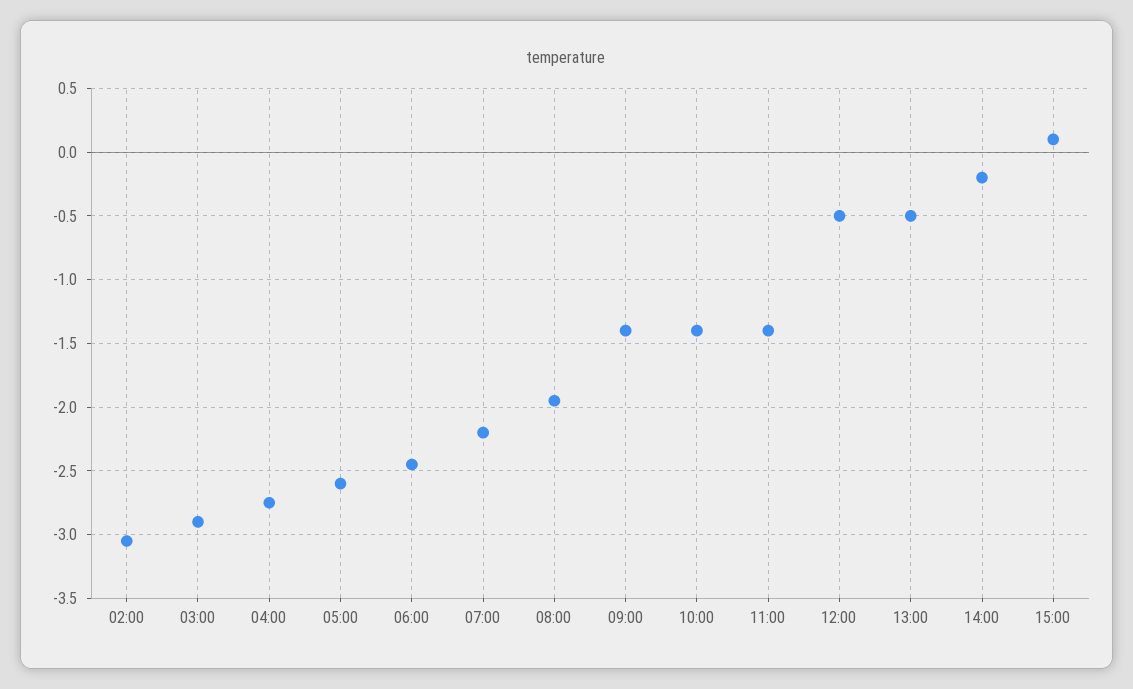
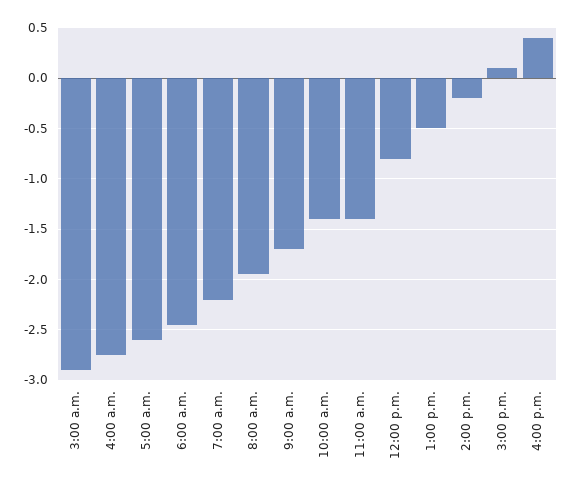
02:00: -3.05 -> none
09:00: -1.4 -> -1.7
12:00: -0.5 -> -0.8
4:00 p.m.: none -> 0.4

